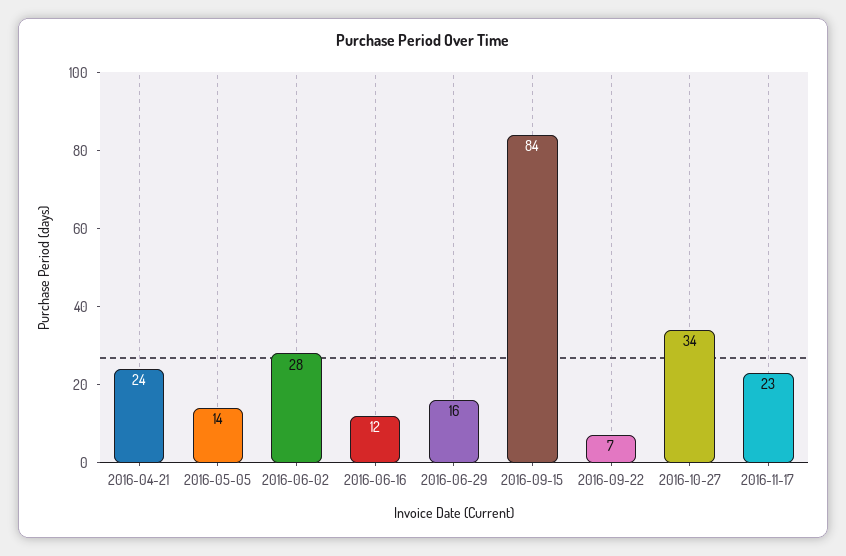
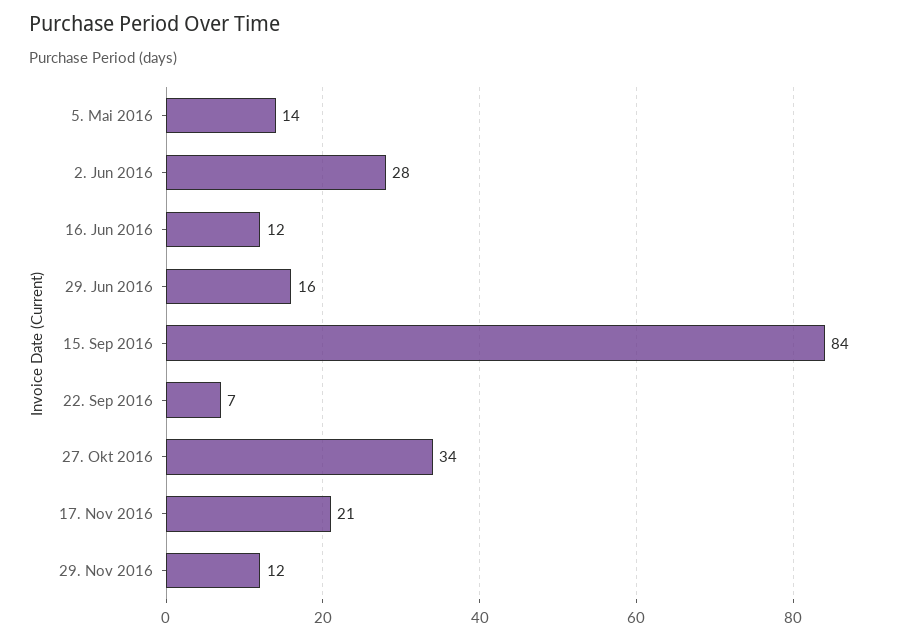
2016-04-21: 24 -> none
2016-11-17: 23 -> 21
29. Nov 2016: none -> 12

